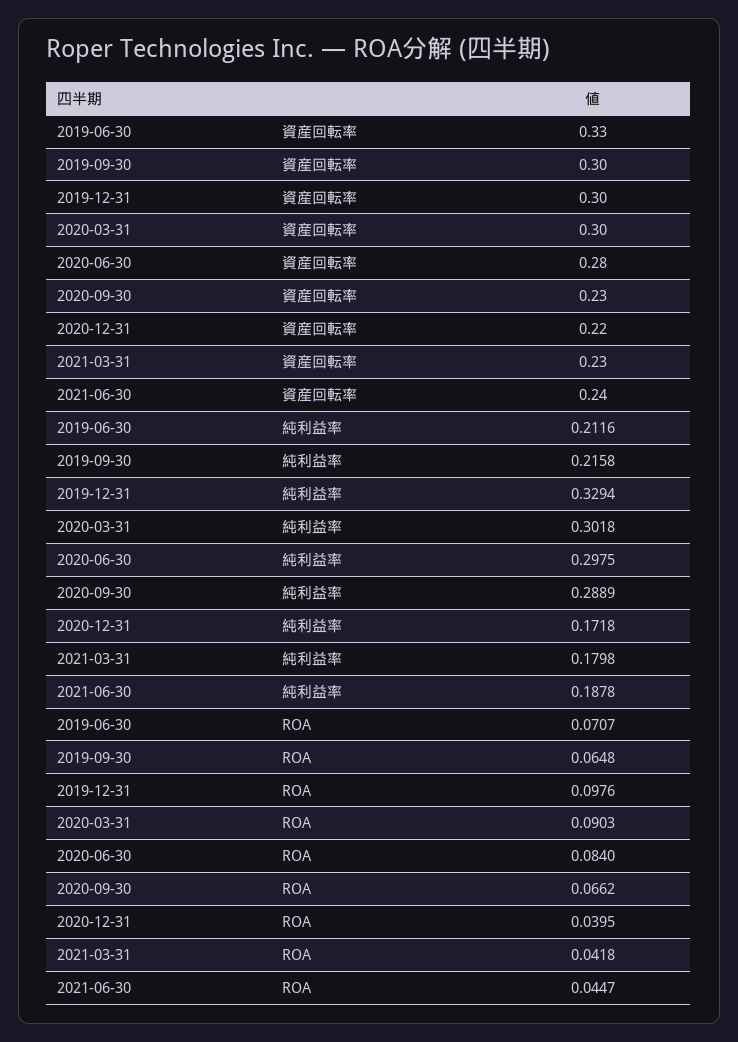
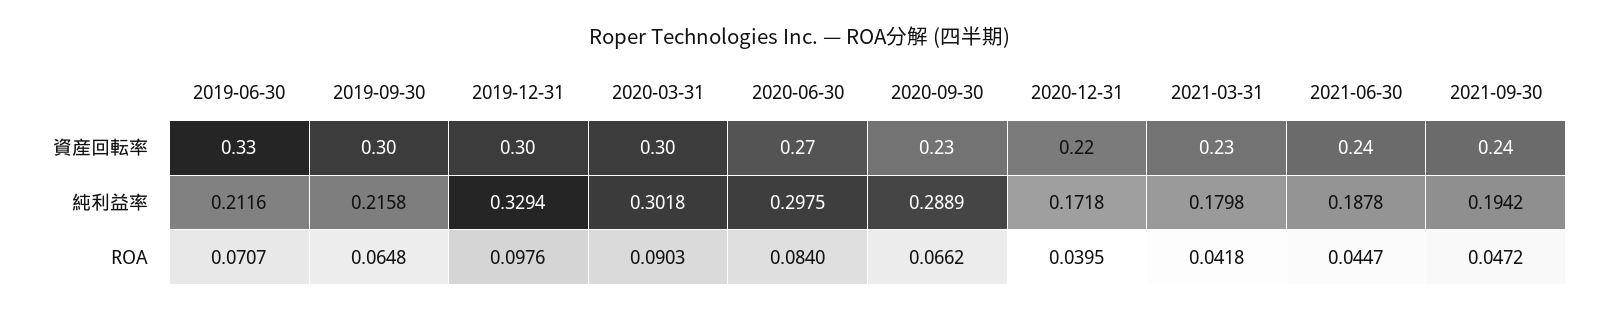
2020-06-30, 資産回転率: 0.28 -> 0.27
2021-09-30, 資産回転率: none -> 0.24
2021-09-30, 純利益率: none -> 0.1942
2021-09-30, ROA: none -> 0.0472

